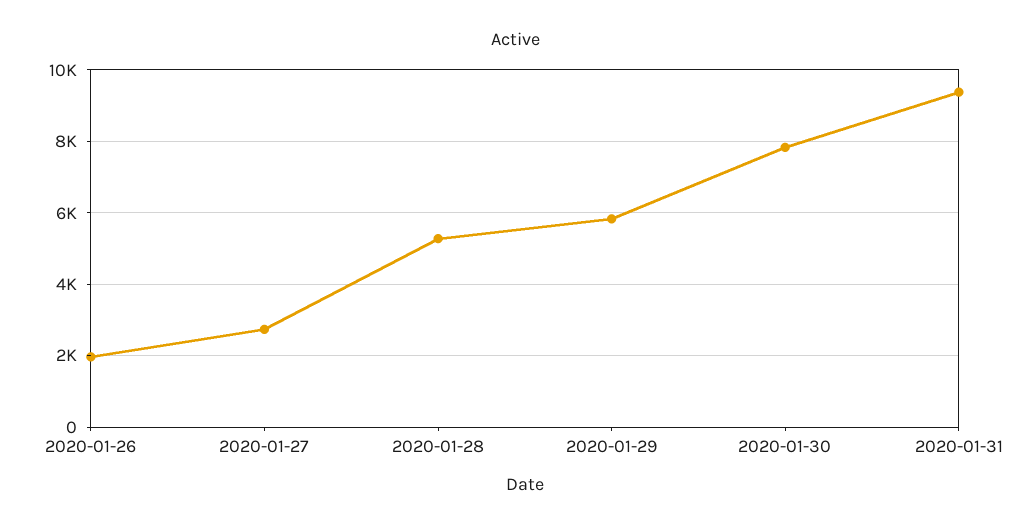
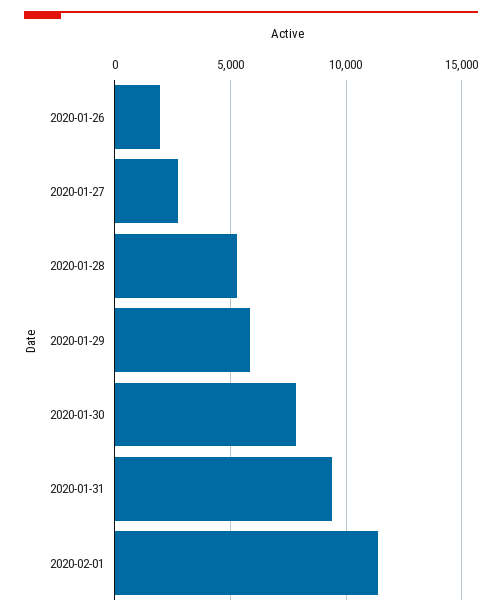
2020-02-01: none -> 11500

